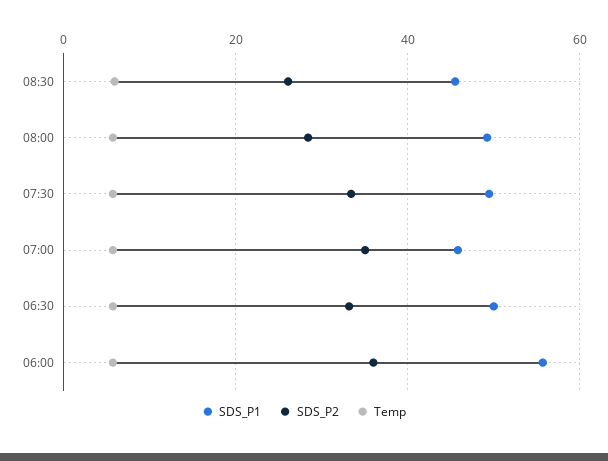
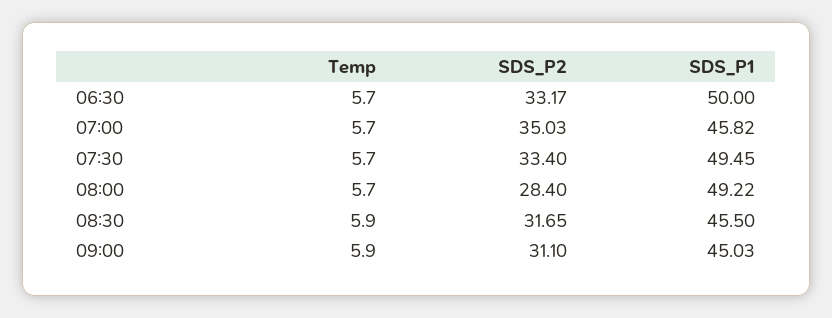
SDS_P2, 08:30: 26 -> 31.65
SDS_P1, 06:00: 56 -> none
SDS_P2, 06:00: 36 -> none
Temp, 06:00: 6 -> none
Temp, 09:00: none -> 5.9
SDS_P2, 09:00: none -> 31.1
SDS_P1, 09:00: none -> 45.03

